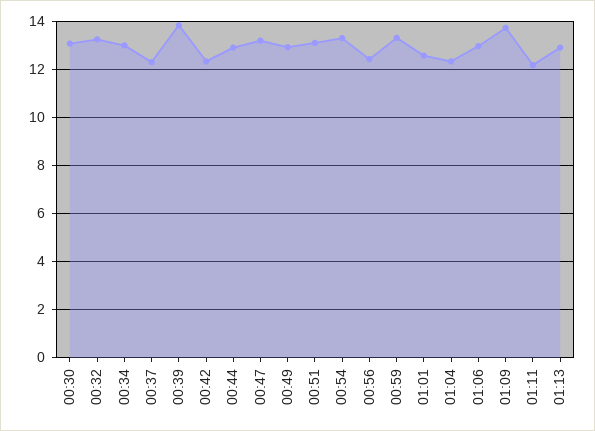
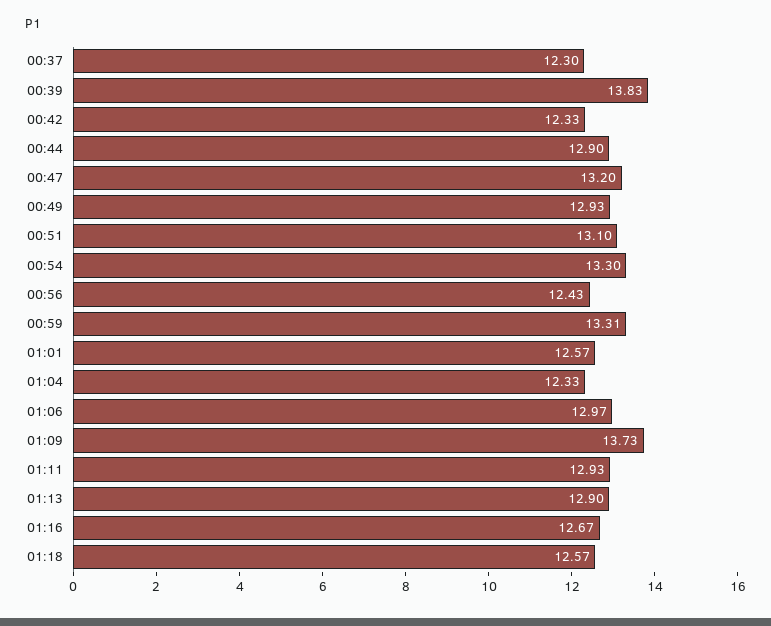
00:30: 13 -> none
00:32: 13.25 -> none
00:34: 13 -> none
01:11: 12.25 -> 12.93
01:16: none -> 12.67
01:18: none -> 12.57

